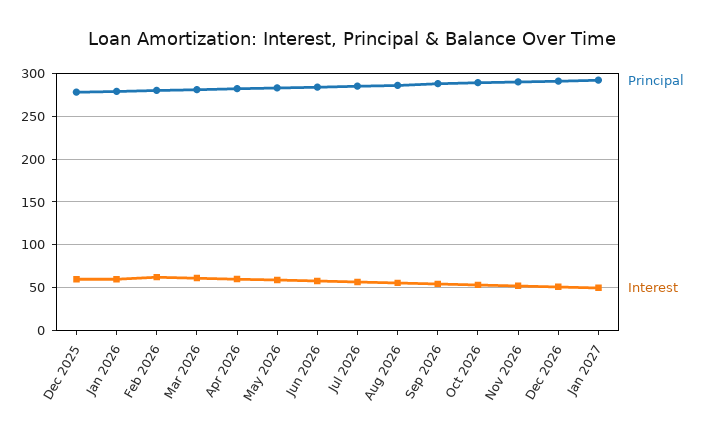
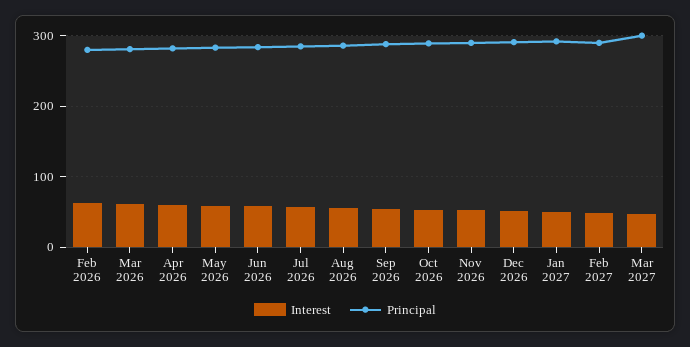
Principal, Dec 2025: 280 -> none
Interest, Dec 2025: 60 -> none
Principal, Jan 2026: 280 -> none
Interest, Jan 2026: 60 -> none
Interest, Feb 2027: none -> 50
Principal, Feb 2027: none -> 290
Interest, Mar 2027: none -> 50
Principal, Mar 2027: none -> 300

